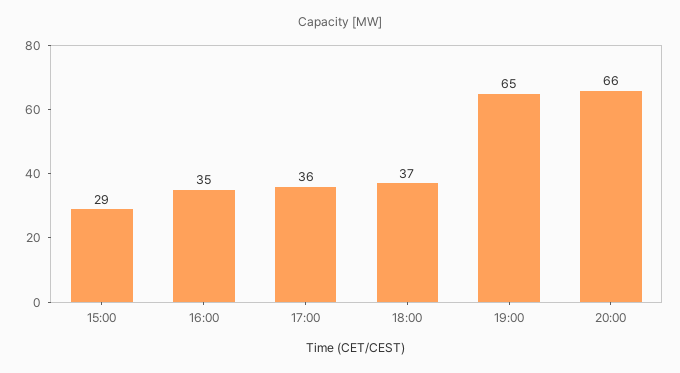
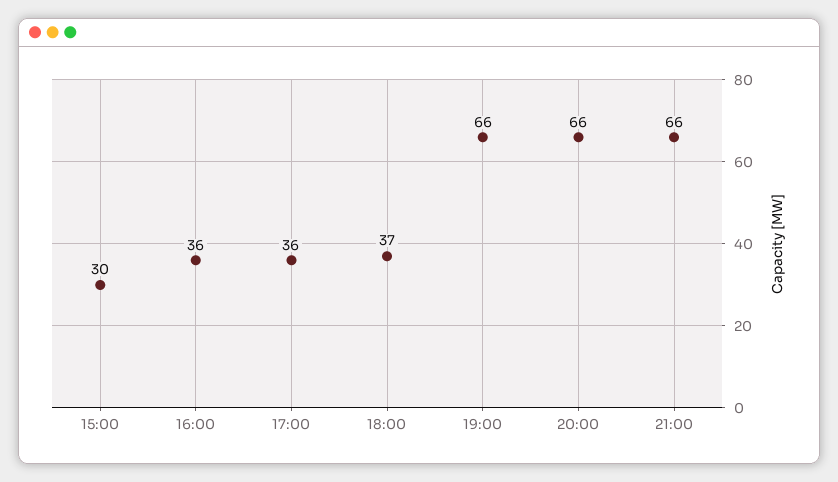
15:00: 29 -> 30
16:00: 35 -> 36
19:00: 65 -> 66
21:00: none -> 66

